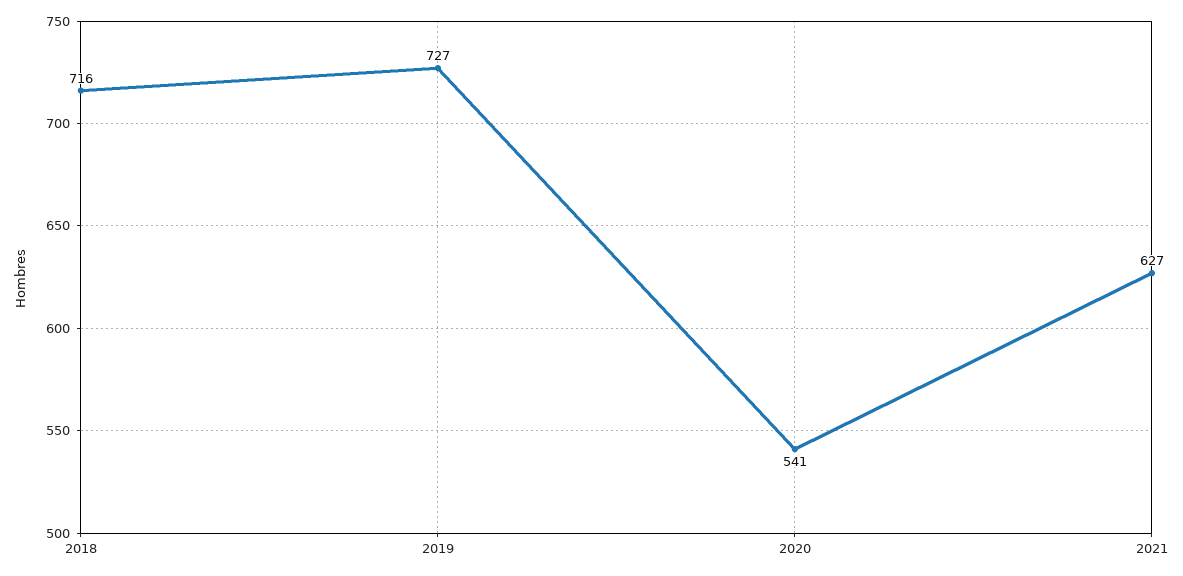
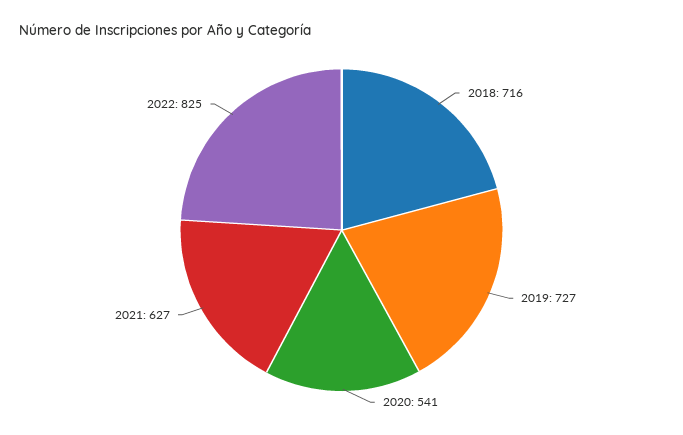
2022: none -> 825

